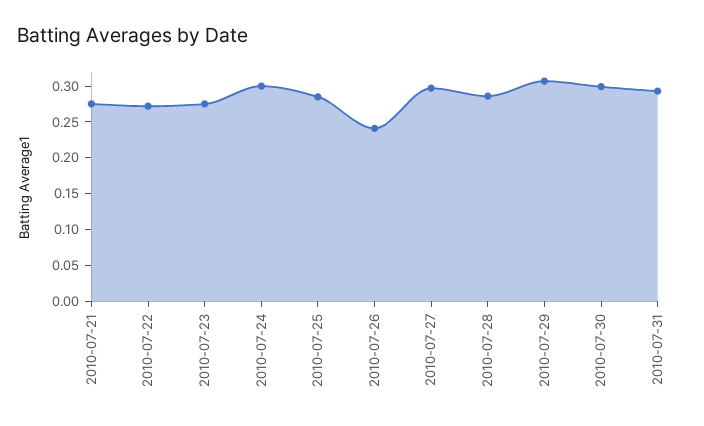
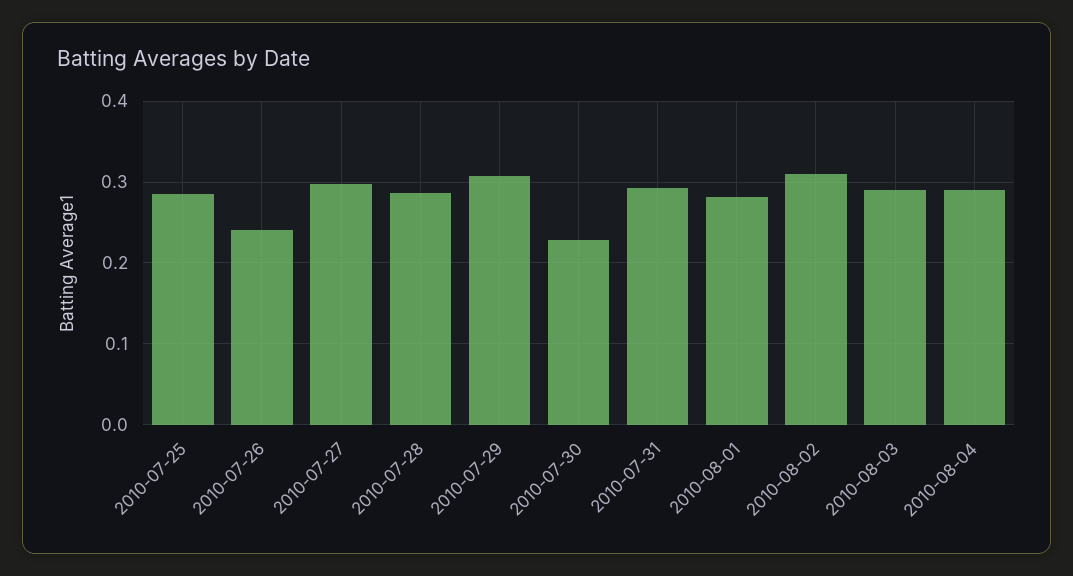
2010-07-21: 0.275 -> none
2010-07-22: 0.275 -> none
2010-07-23: 0.275 -> none
2010-07-24: 0.3 -> none
2010-07-30: 0.3 -> 0.23
2010-08-01: none -> 0.28
2010-08-02: none -> 0.31
2010-08-03: none -> 0.29
2010-08-04: none -> 0.29

